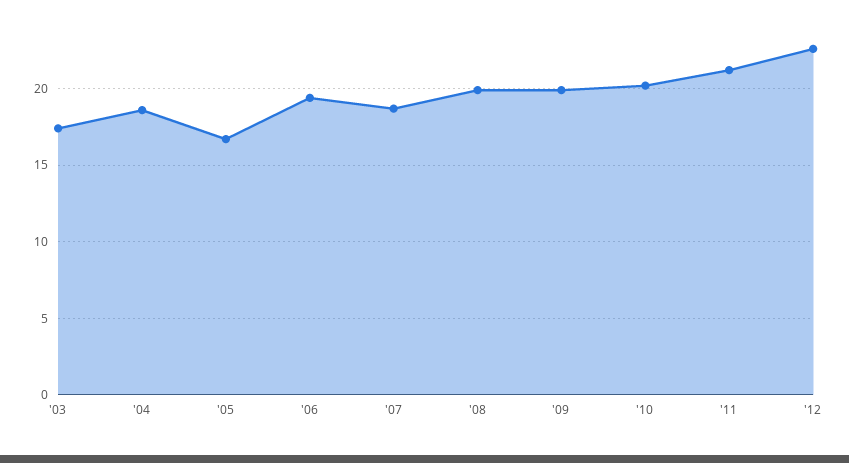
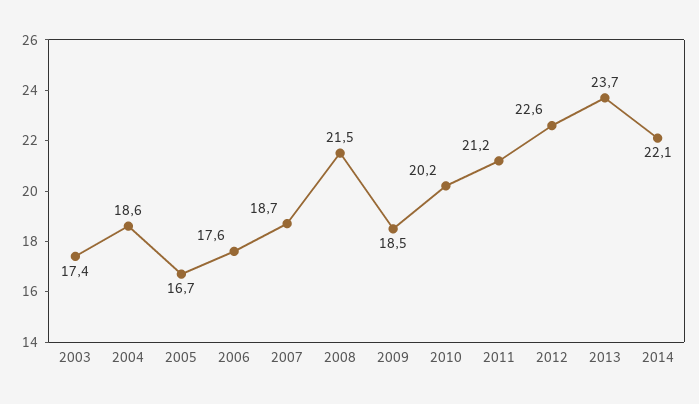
'06: 19.5 -> 17.6
'08: 20 -> 21.5
'09: 20 -> 18.5
2013: none -> 23.7
2014: none -> 22.1

